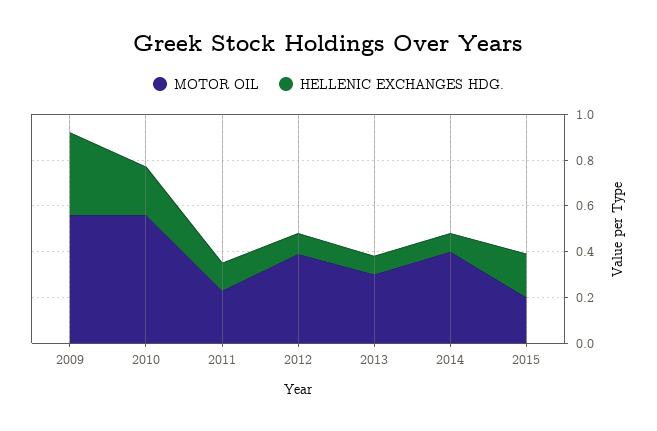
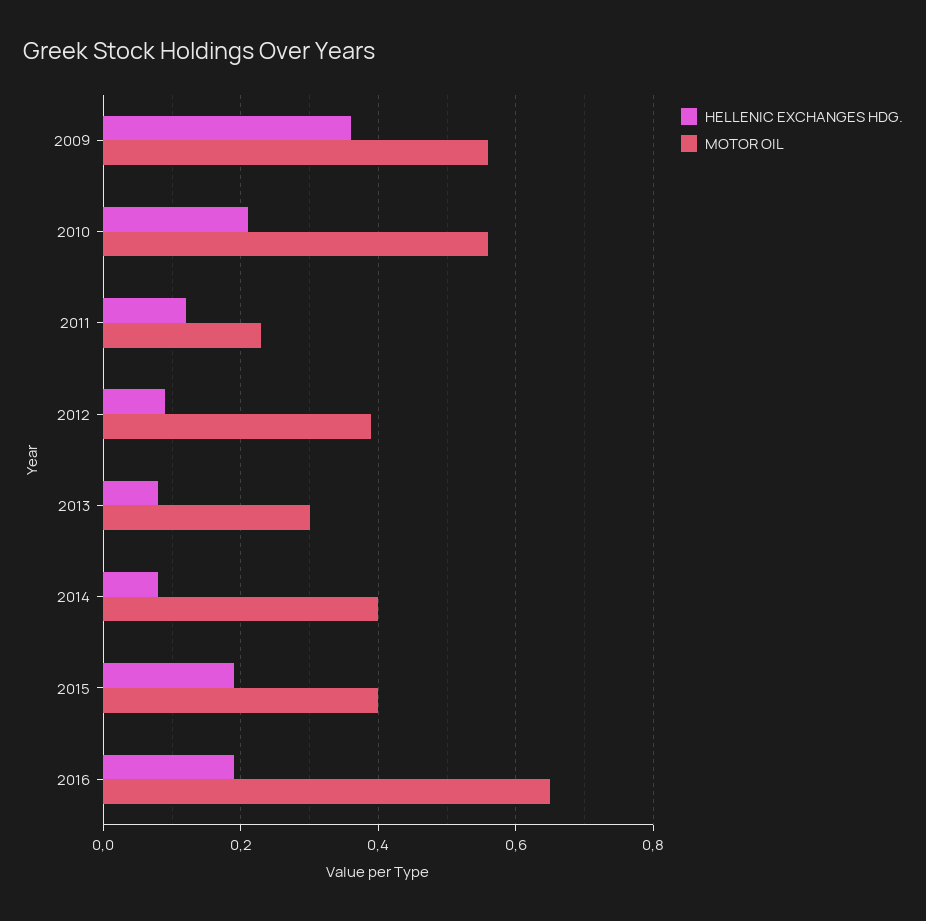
MOTOR OIL, 2015: 0.2 -> 0.4
HELLENIC EXCHANGES HDG., 2016: none -> 0.2
MOTOR OIL, 2016: none -> 0.65

